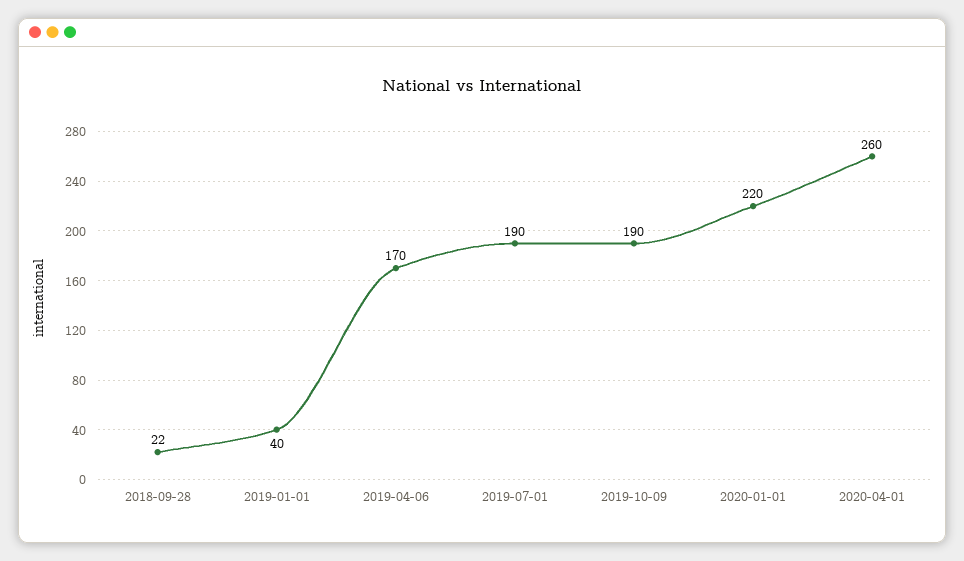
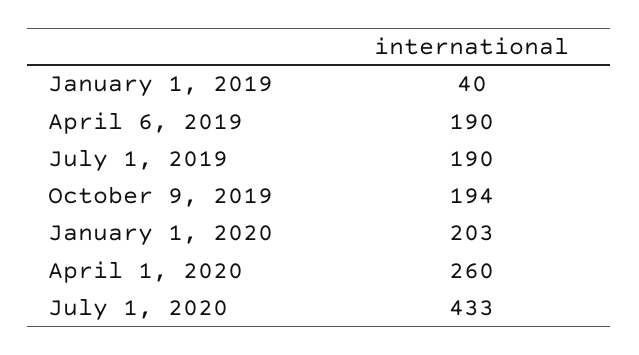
2018-09-28: 22 -> none
2019-04-06: 170 -> 190
2019-10-09: 190 -> 194
2020-01-01: 220 -> 203
July 1, 2020: none -> 433

